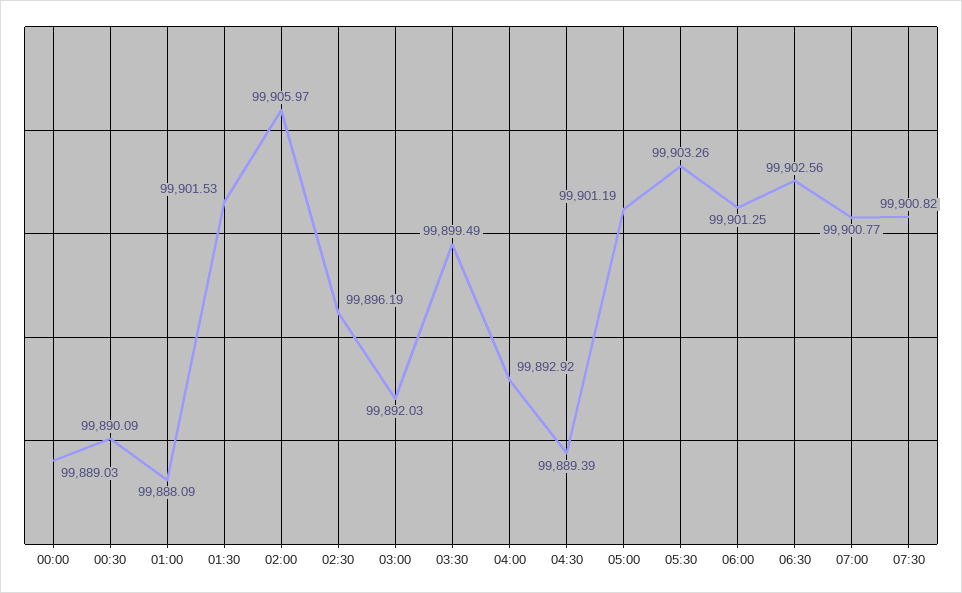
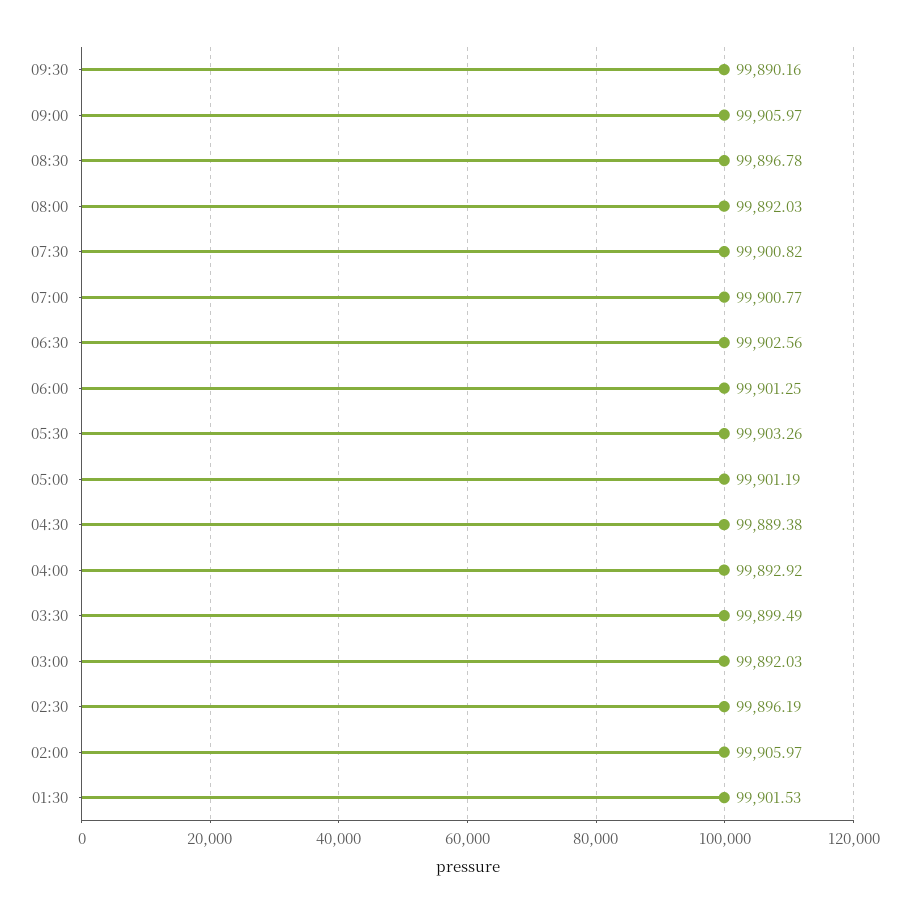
00:00: 99889.03 -> none
00:30: 99890.09 -> none
01:00: 99888.09 -> none
04:30: 99889.39 -> 99889.38
09:30: none -> 99890.16
09:00: none -> 99905.97
08:30: none -> 99896.78
08:00: none -> 99892.03

